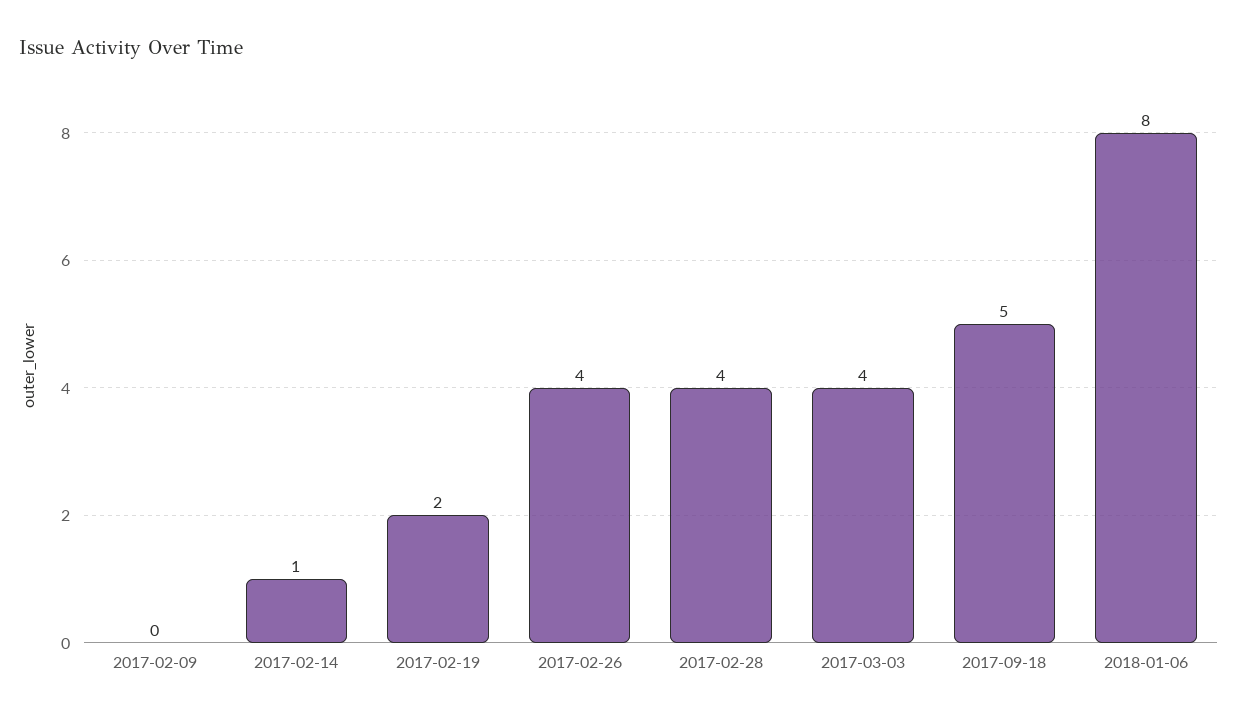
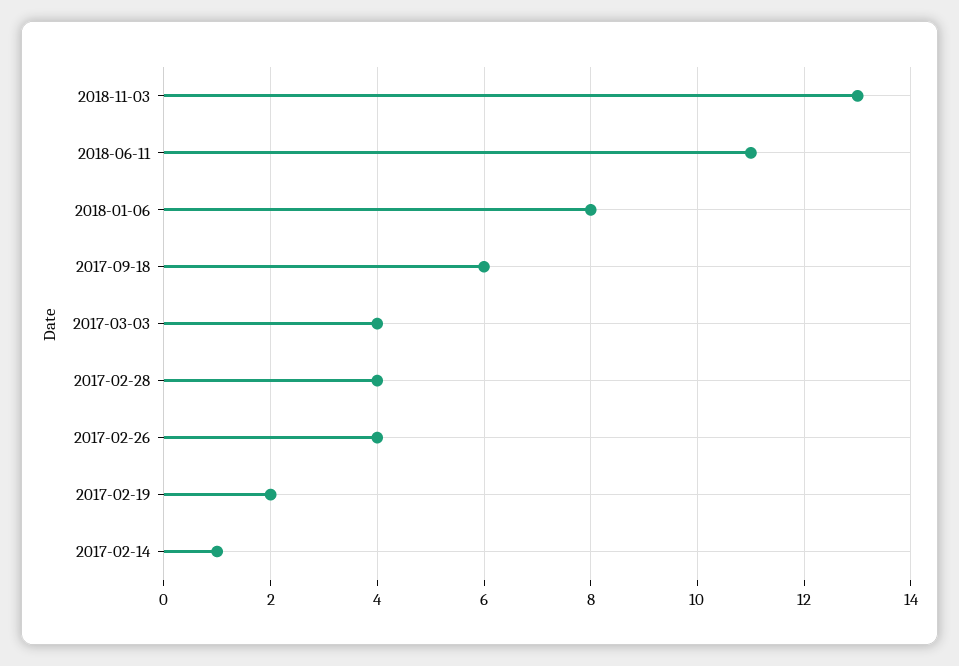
2017-02-09: 0 -> none
2017-09-18: 5 -> 6
2018-11-03: none -> 13
2018-06-11: none -> 11

